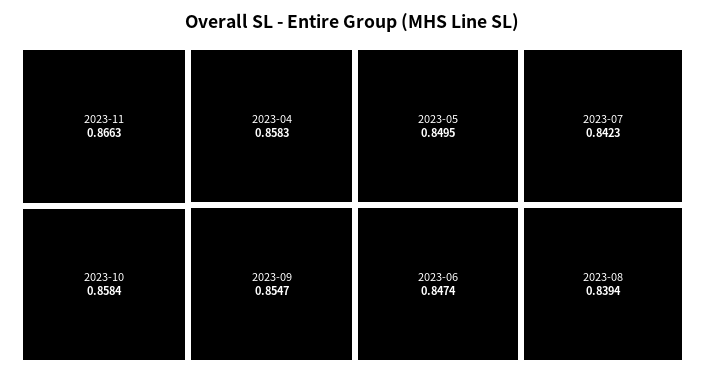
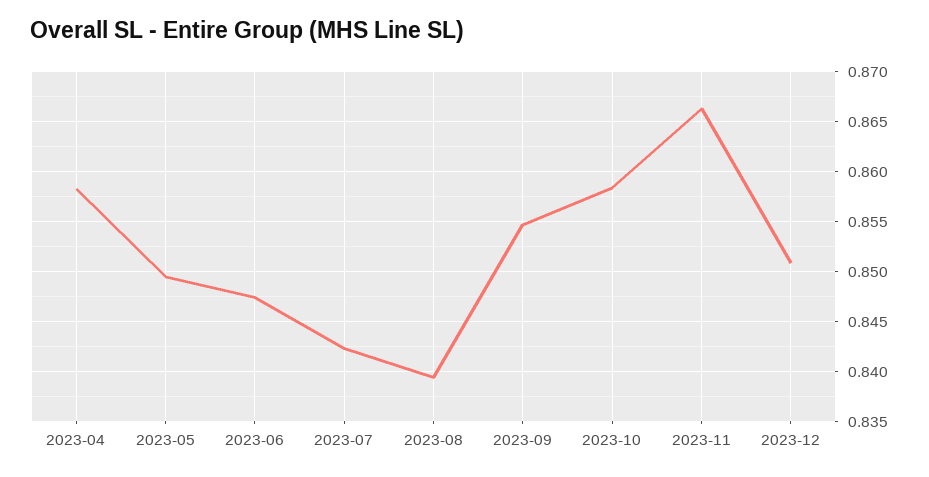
2023-12: none -> 0.851

